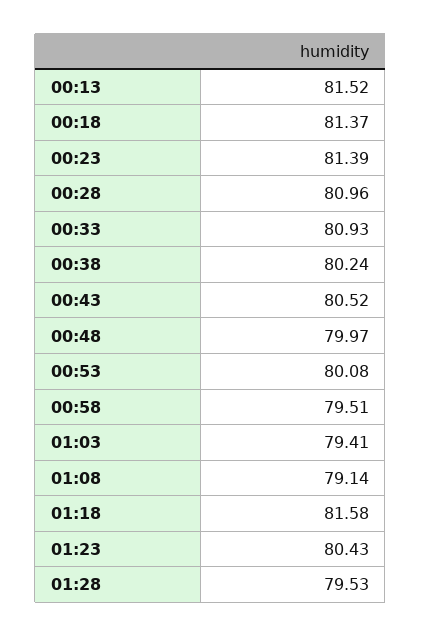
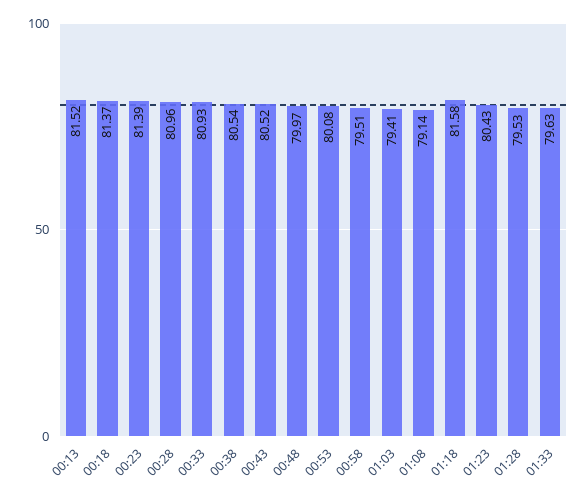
00:38: 80.24 -> 80.54
01:33: none -> 79.63

